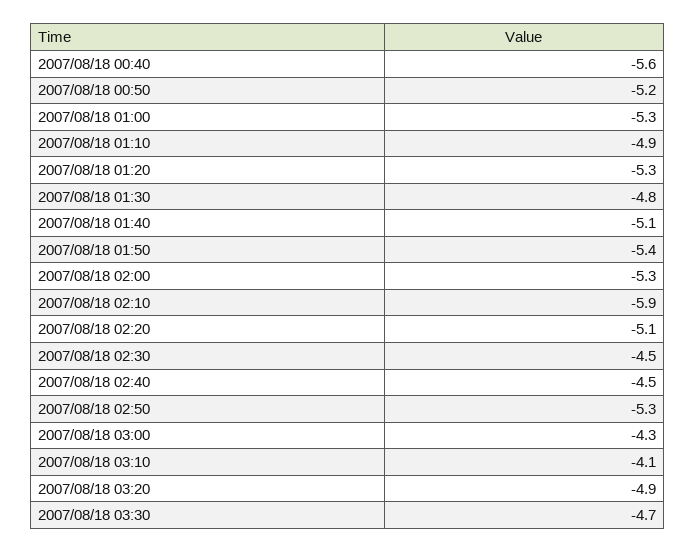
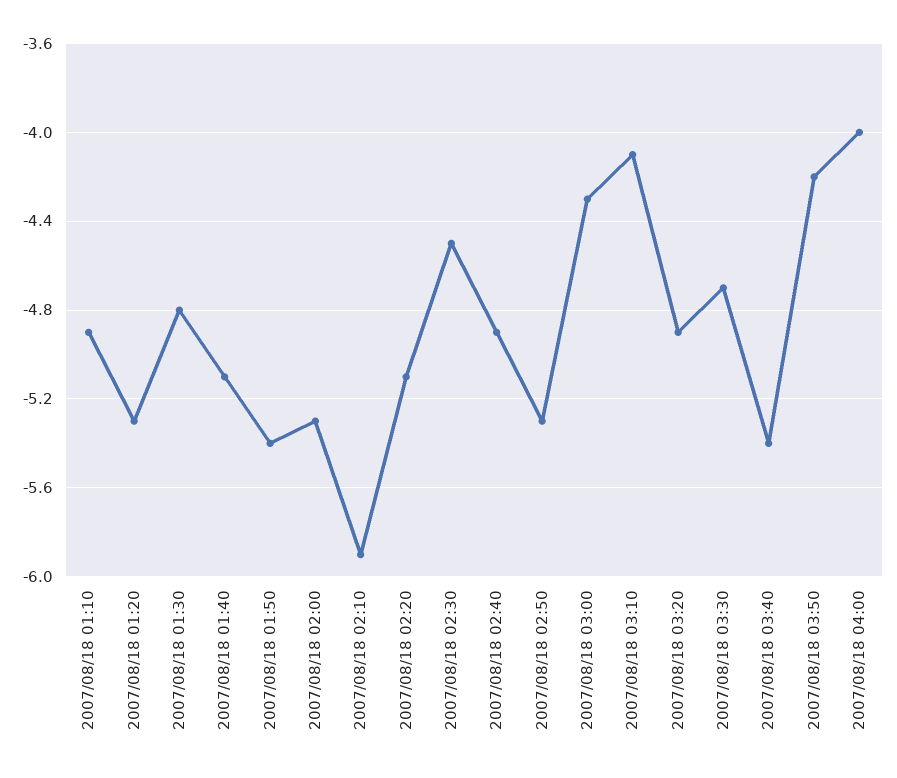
2007/08/18 00:40: -5.6 -> none
2007/08/18 00:50: -5.2 -> none
2007/08/18 01:00: -5.3 -> none
2007/08/18 02:40: -4.5 -> -4.9
2007/08/18 03:40: none -> -5.4
2007/08/18 03:50: none -> -4.2
2007/08/18 04:00: none -> -4

